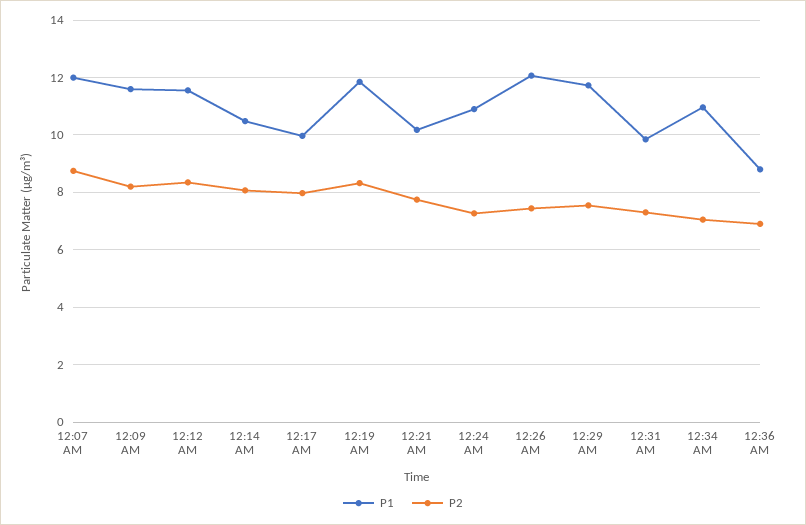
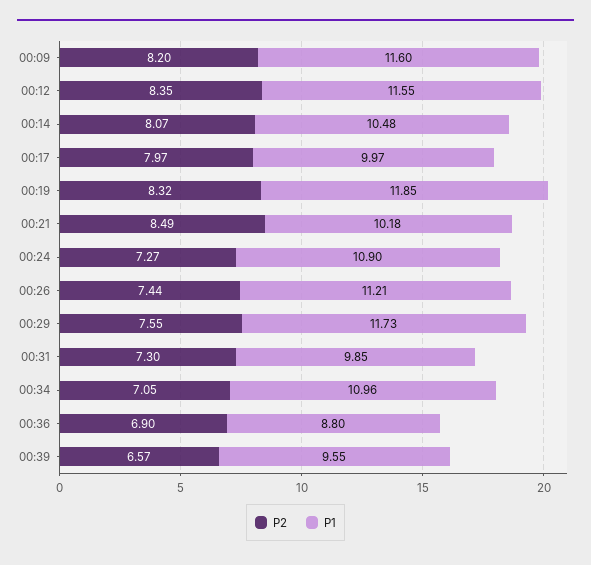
P1, 12:07 AM: 12 -> none
P2, 12:07 AM: 8.75 -> none
P2, 12:21 AM: 7.75 -> 8.49
P1, 12:26 AM: 12 -> 11.21
P2, 00:39: none -> 6.57
P1, 00:39: none -> 9.55

